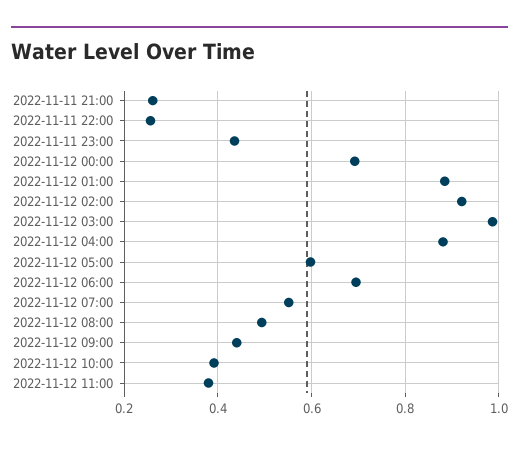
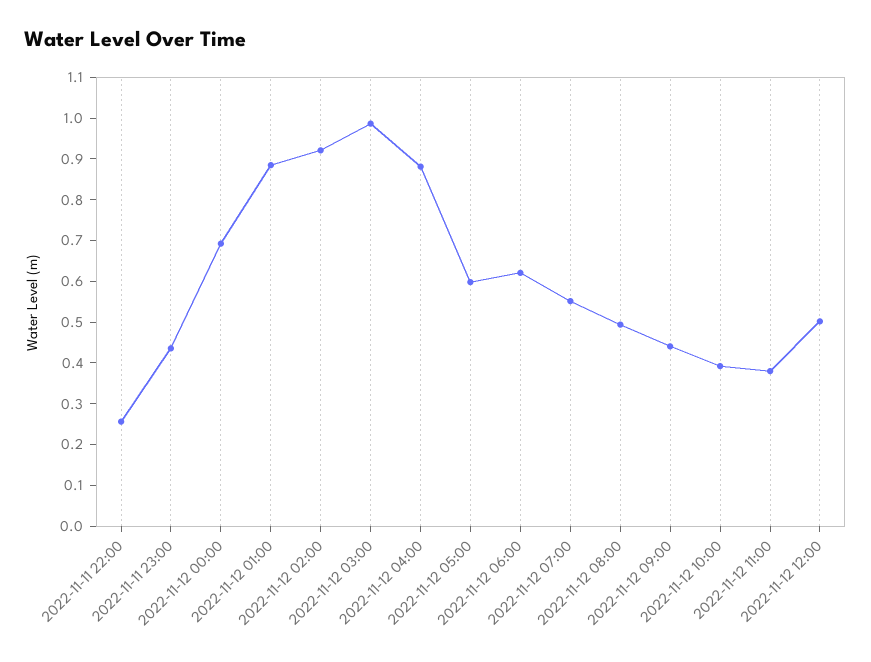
2022-11-11 21:00: 0.26 -> none
2022-11-12 06:00: 0.7 -> 0.62
2022-11-12 12:00: none -> 0.5

